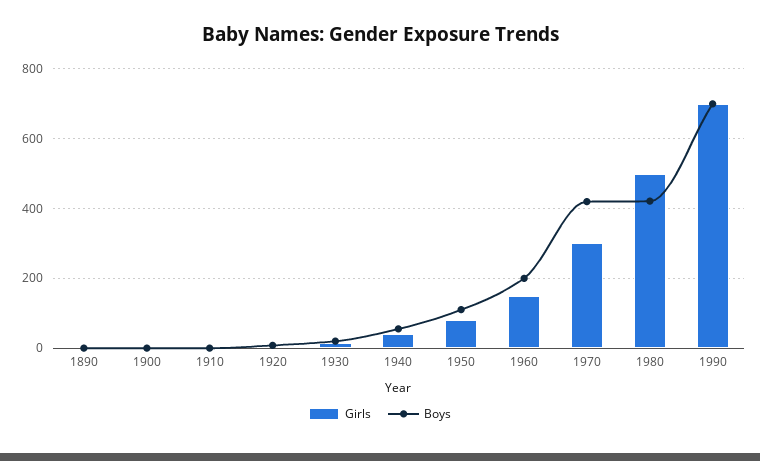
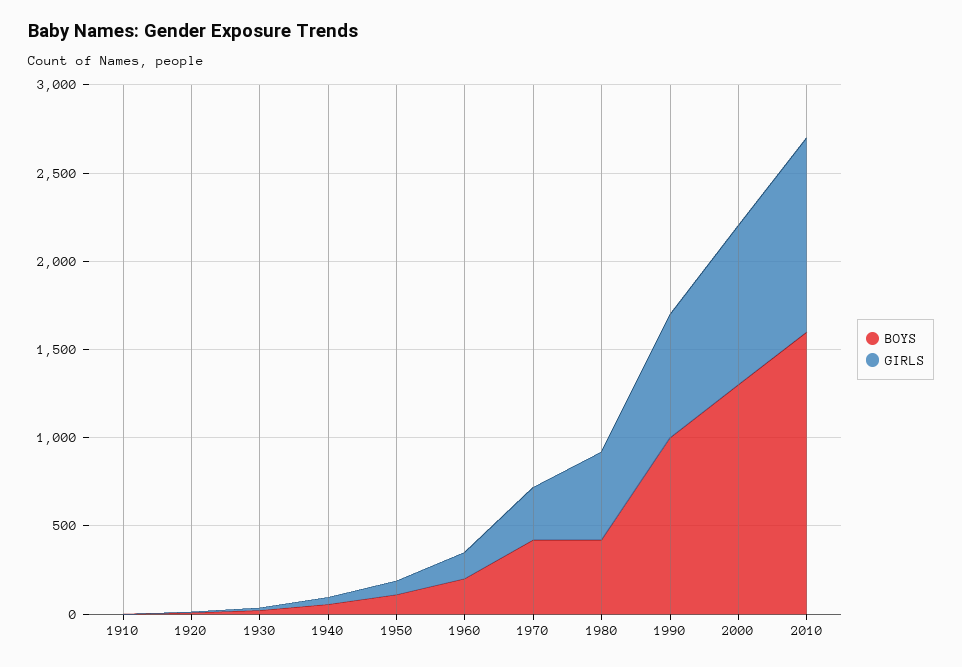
Girls, 1890: 0 -> none
Boys, 1890: 0 -> none
Girls, 1900: 0 -> none
Boys, 1900: 0 -> none
Boys, 1990: 700 -> 1000
Boys, 2000: none -> 1300
Girls, 2000: none -> 900
Boys, 2010: none -> 1600
Girls, 2010: none -> 1100

